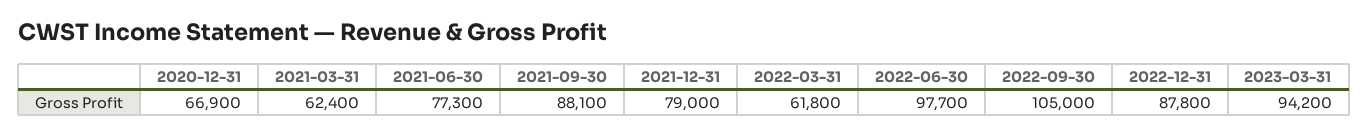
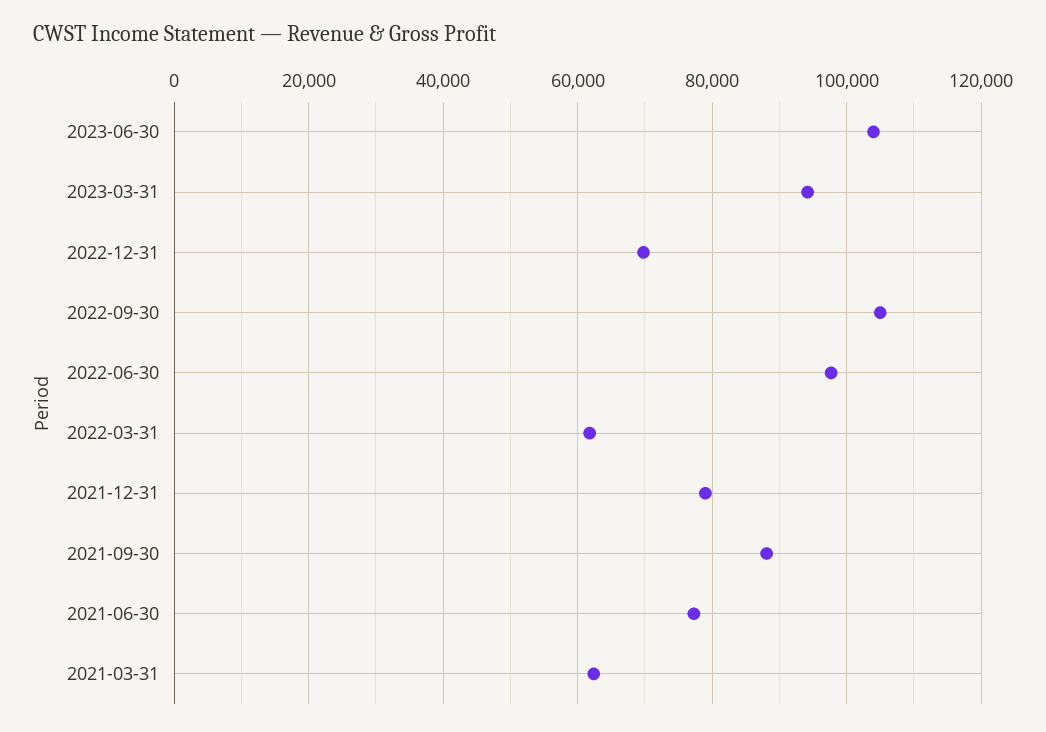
2020-12-31: 66900 -> none
2022-12-31: 87800 -> 70000
2023-06-30: none -> 104000

